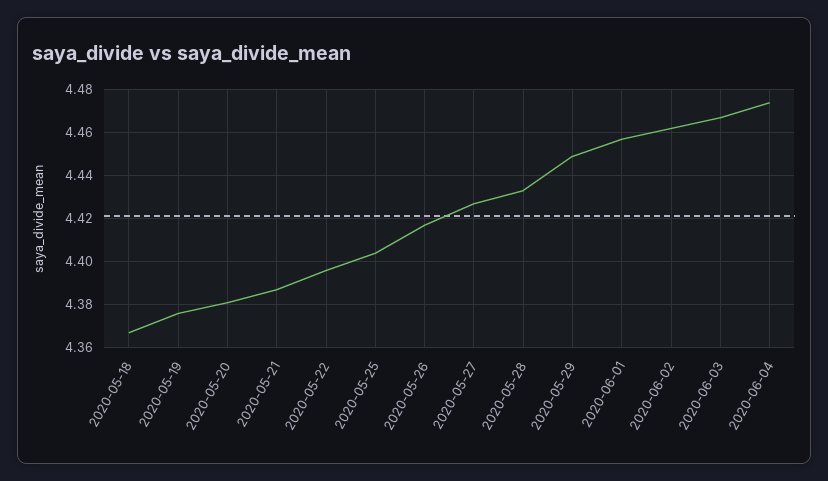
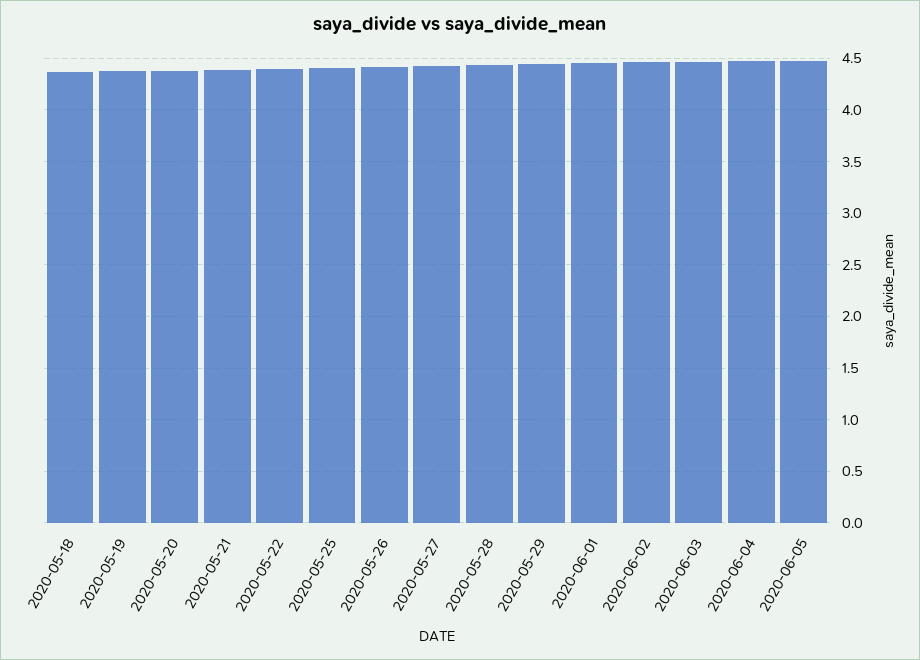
2020-06-05: none -> 4.5

